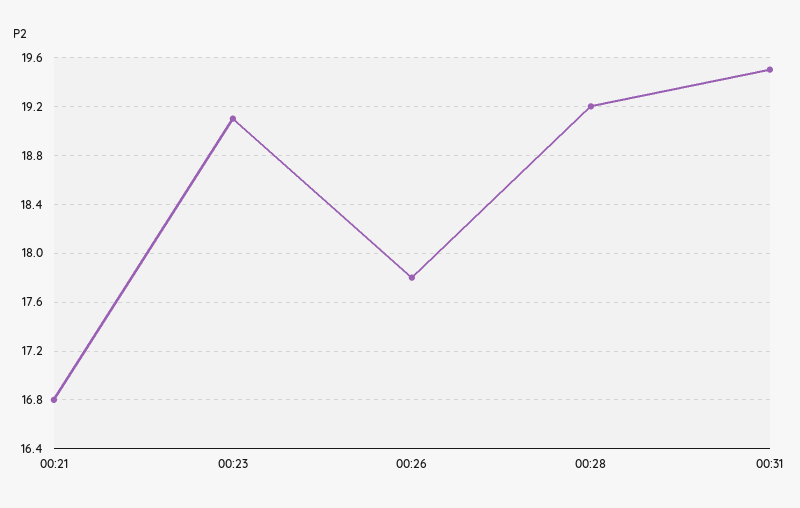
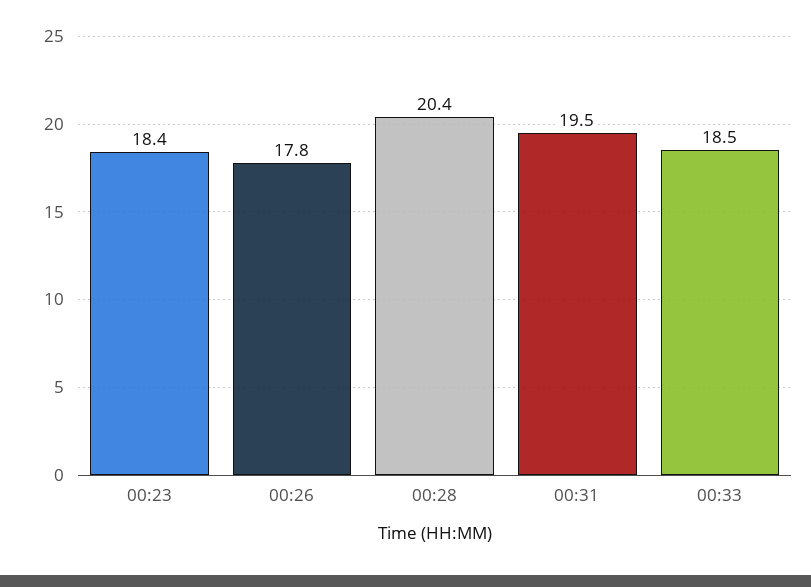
00:21: 16.8 -> none
00:23: 19.1 -> 18.4
00:28: 19.2 -> 20.4
00:33: none -> 18.5

